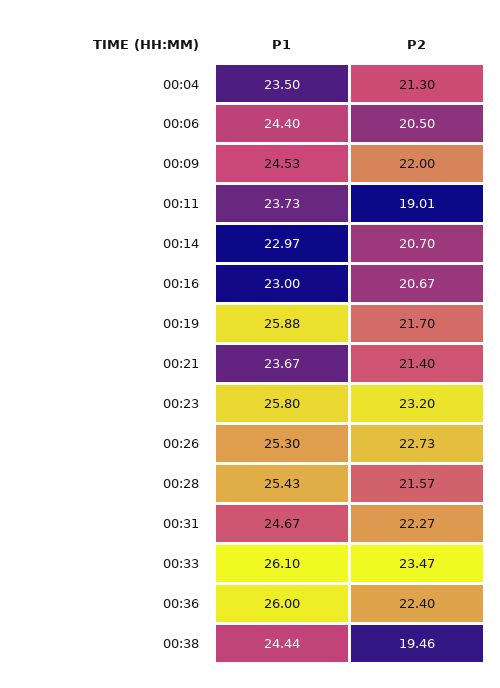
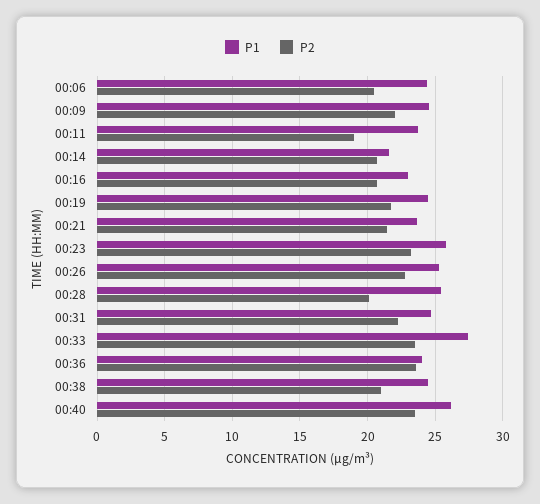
P1, 00:04: 23.5 -> none
P2, 00:04: 21.3 -> none
P1, 00:14: 22.97 -> 21.5
P1, 00:19: 25.88 -> 24.5
P2, 00:28: 21.57 -> 20
P1, 00:33: 26.1 -> 27.5
P1, 00:36: 26 -> 24
P2, 00:36: 22.4 -> 23.5
P2, 00:38: 19.46 -> 21
P1, 00:40: none -> 26
P2, 00:40: none -> 23.5

